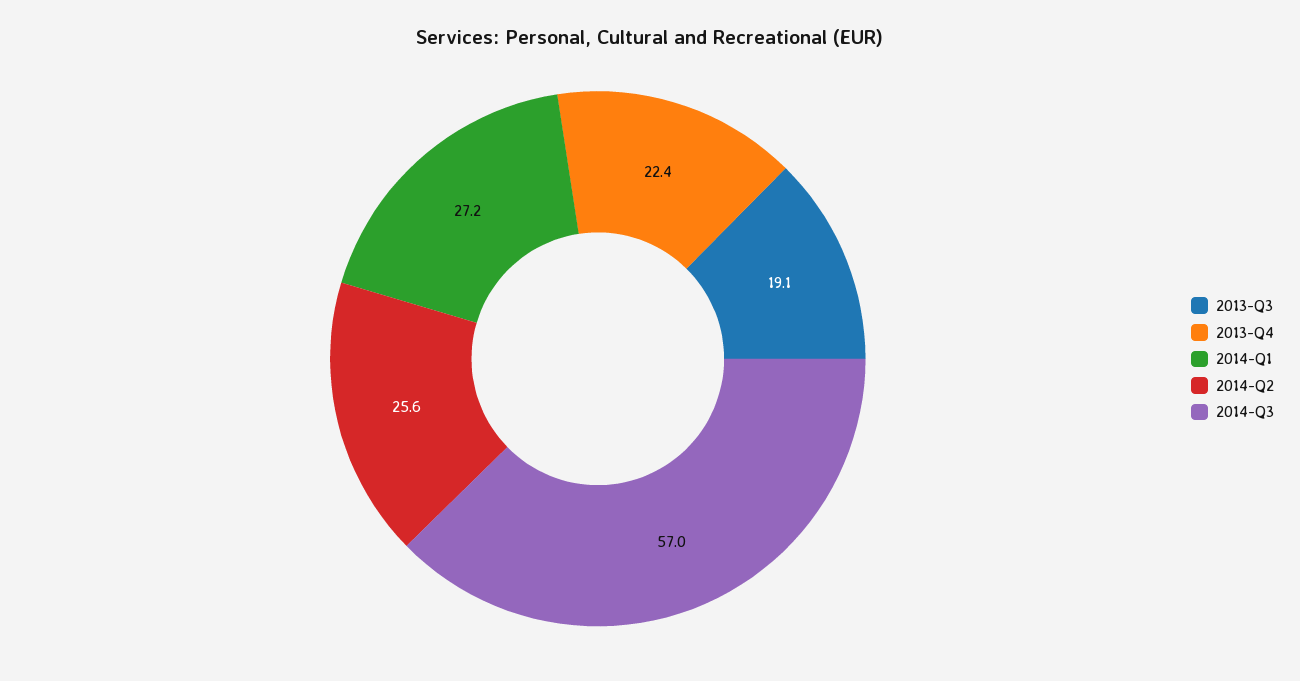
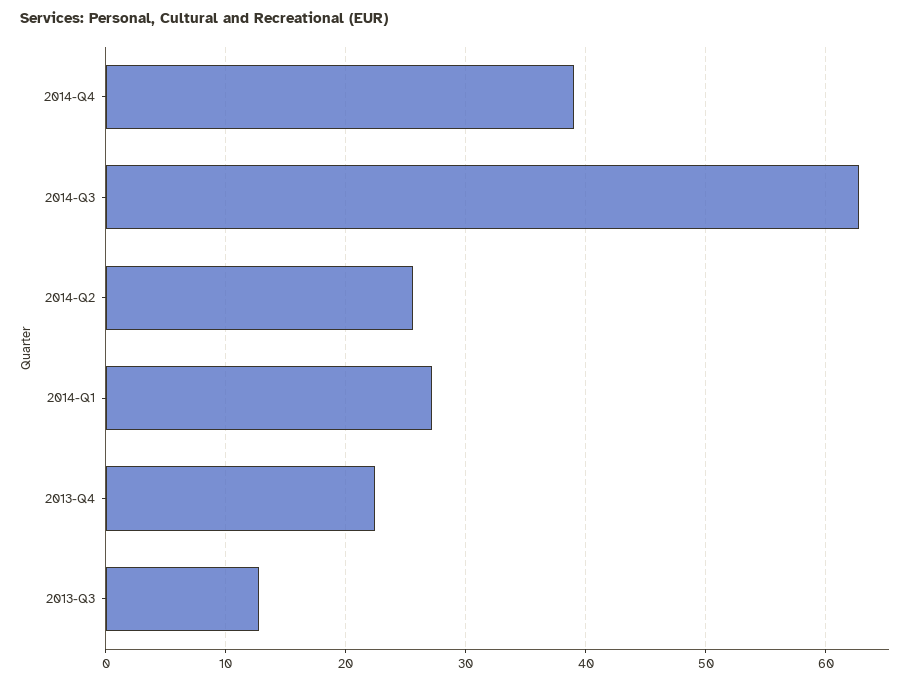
2013-Q3: 19.1 -> 13
2014-Q3: 57 -> 63
2014-Q4: none -> 39

